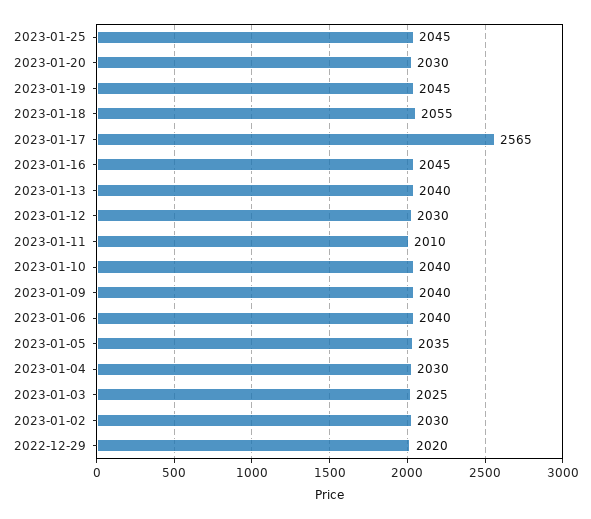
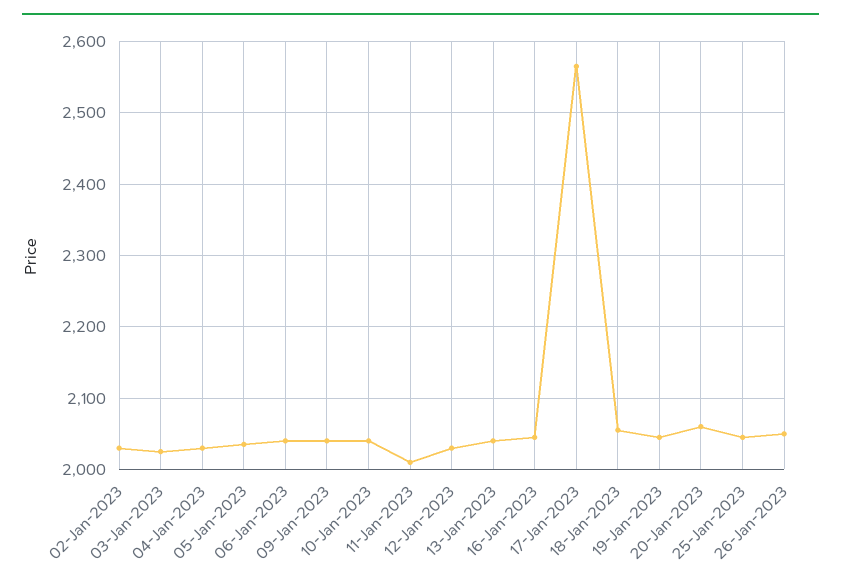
2023-01-20: 2030 -> 2060
2022-12-29: 2020 -> none
26-Jan-2023: none -> 2050

